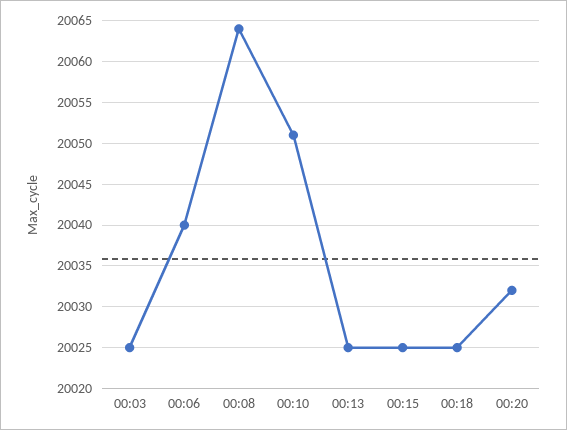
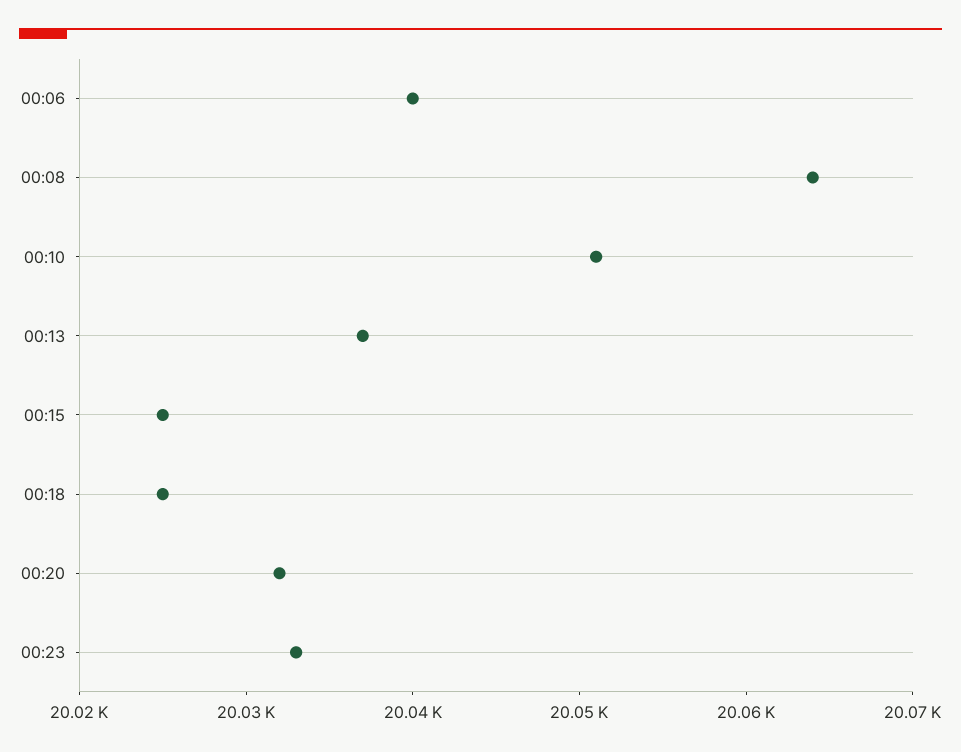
00:03: 20025 -> none
00:13: 20025 -> 20037
00:23: none -> 20033

